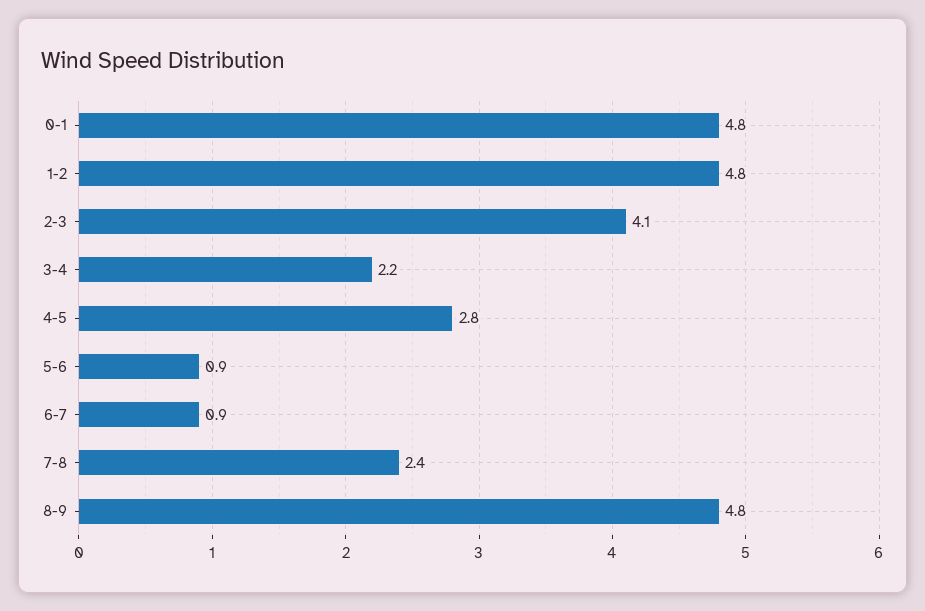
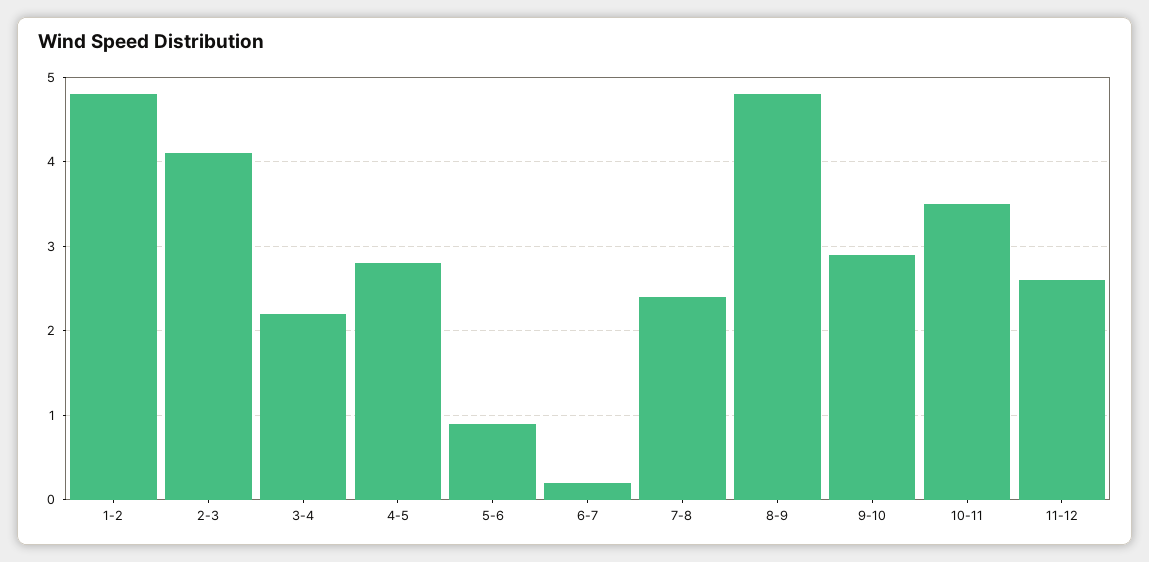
0-1: 4.8 -> none
6-7: 0.9 -> 0.2
9-10: none -> 2.9
10-11: none -> 3.5
11-12: none -> 2.6

